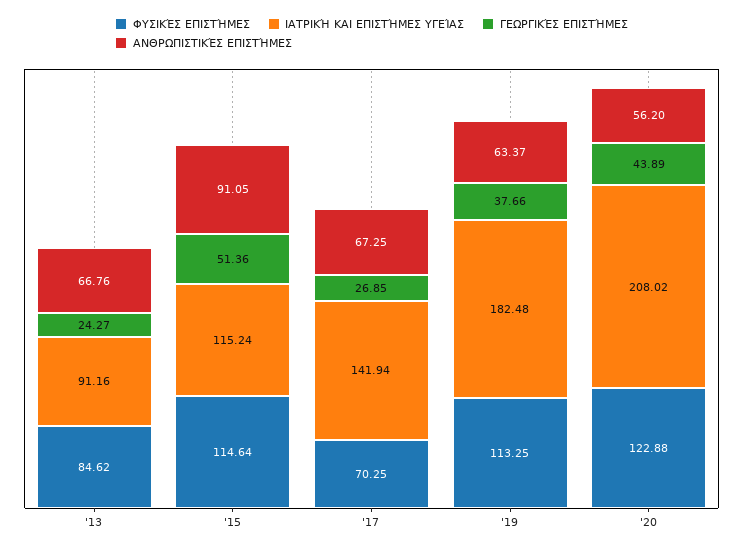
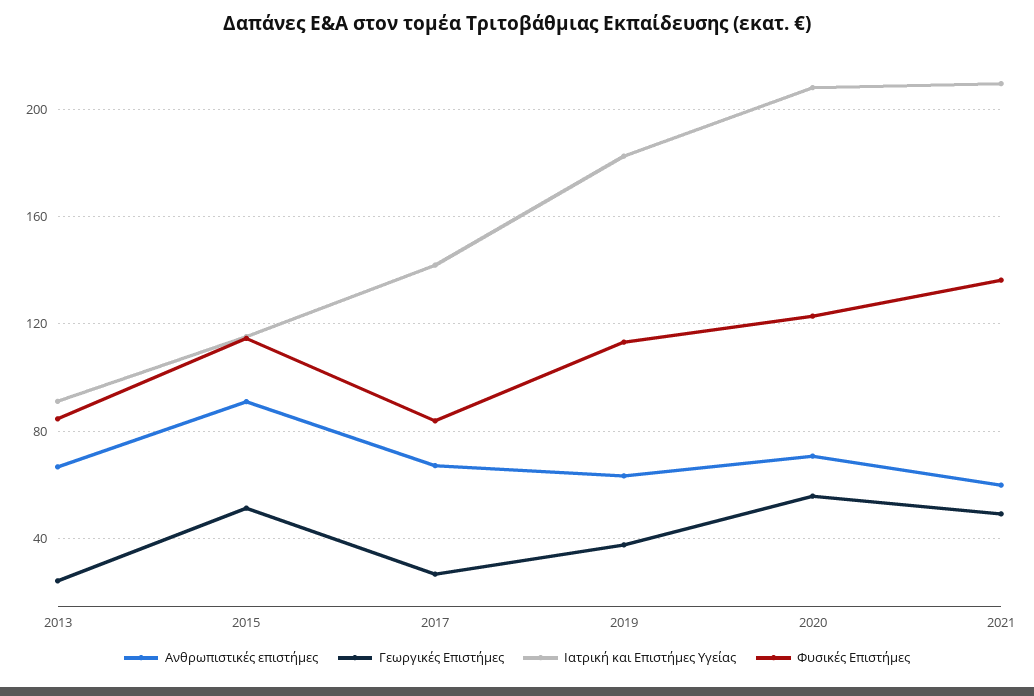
ΦΥΣΙΚΈΣ ΕΠΙΣΤΉΜΕΣ, '17: 70.25 -> 85
ΓΕΩΡΓΙΚΈΣ ΕΠΙΣΤΉΜΕΣ, '20: 43.89 -> 55
ΑΝΘΡΩΠΙΣΤΙΚΈΣ ΕΠΙΣΤΉΜΕΣ, '20: 56.2 -> 70
ΑΝΘΡΩΠΙΣΤΙΚΈΣ ΕΠΙΣΤΉΜΕΣ, 2021: none -> 60
ΓΕΩΡΓΙΚΈΣ ΕΠΙΣΤΉΜΕΣ, 2021: none -> 50
ΙΑΤΡΙΚΉ ΚΑΙ ΕΠΙΣΤΉΜΕΣ ΥΓΕΊΑΣ, 2021: none -> 210
ΦΥΣΙΚΈΣ ΕΠΙΣΤΉΜΕΣ, 2021: none -> 135

